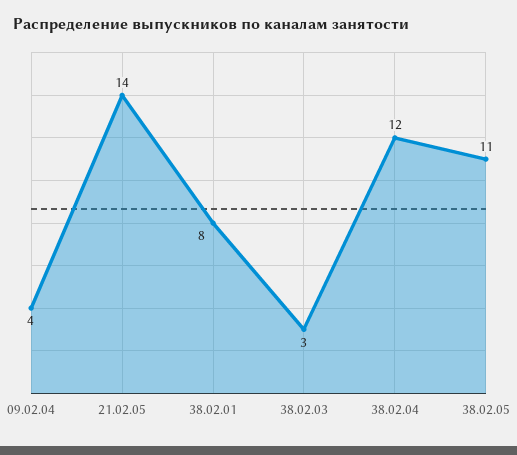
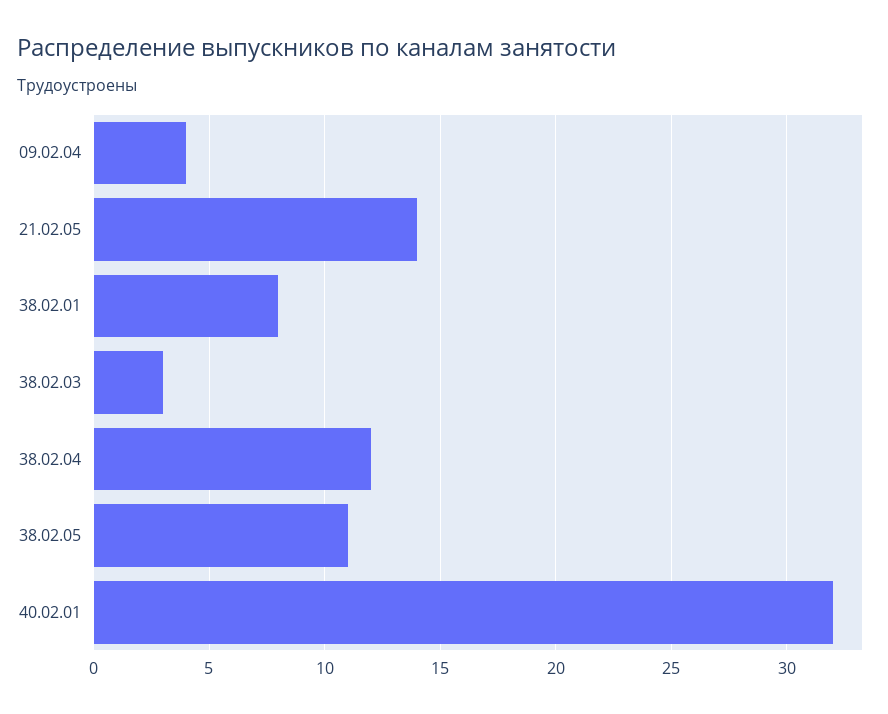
40.02.01: none -> 32

